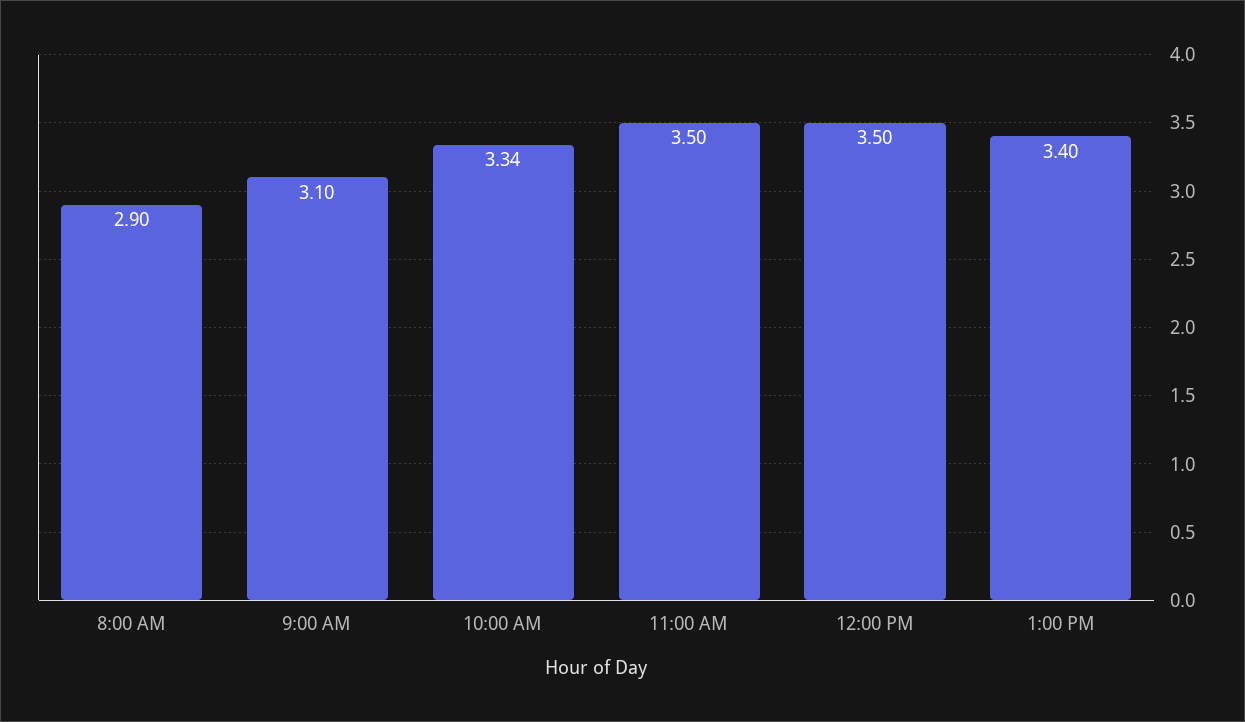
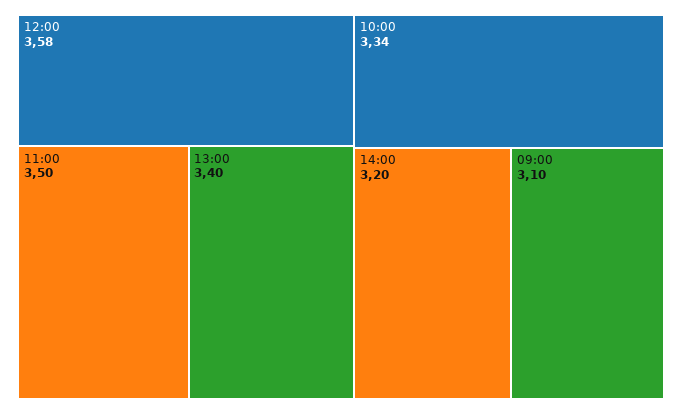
8:00 AM: 2.9 -> none
12:00 PM: 3.5 -> 3.58
14:00: none -> 3.2

